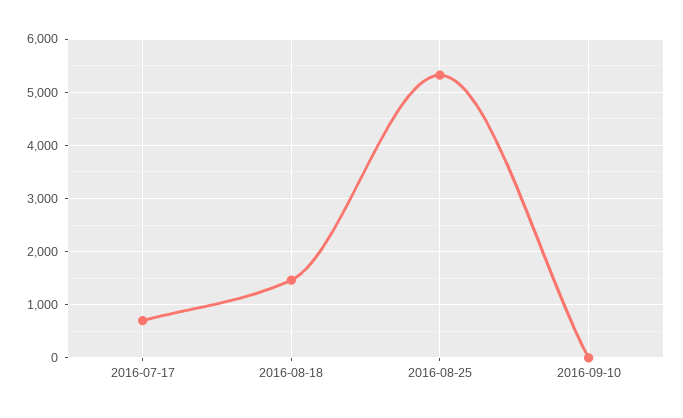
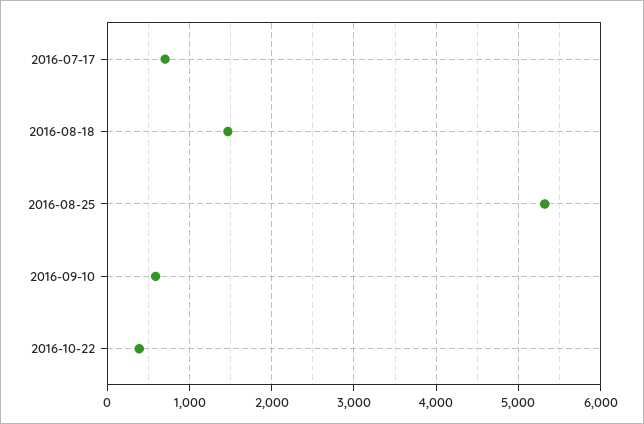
2016-09-10: 0 -> 600
2016-10-22: none -> 400

